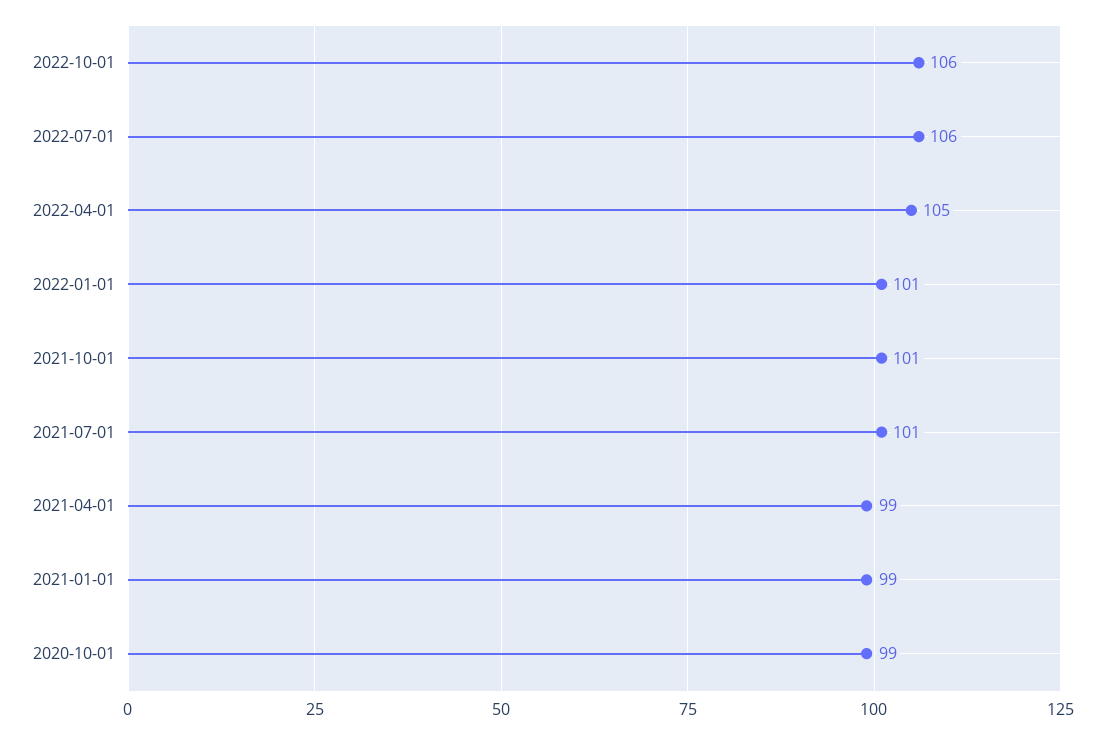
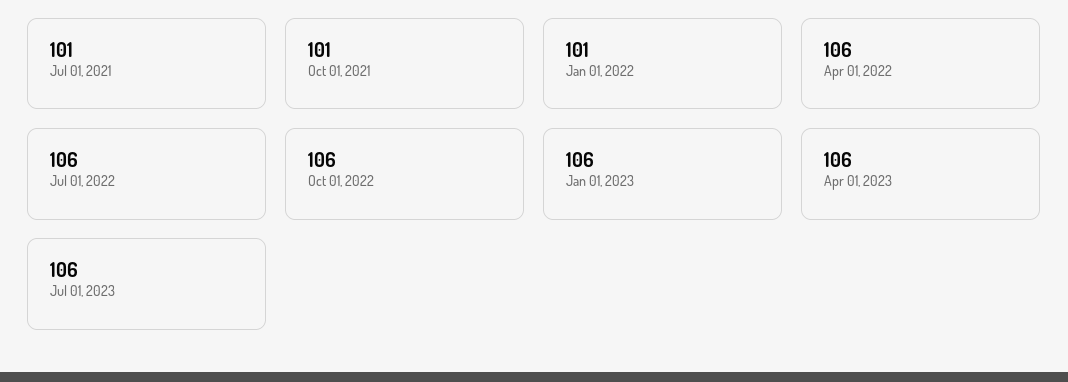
2022-04-01: 105 -> 106
2021-04-01: 99 -> none
2021-01-01: 99 -> none
2020-10-01: 99 -> none
Jan 01, 2023: none -> 106
Apr 01, 2023: none -> 106
Jul 01, 2023: none -> 106

